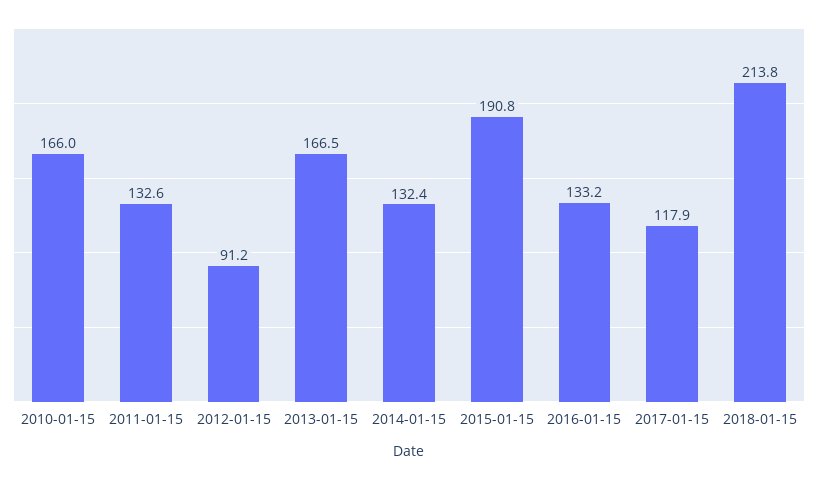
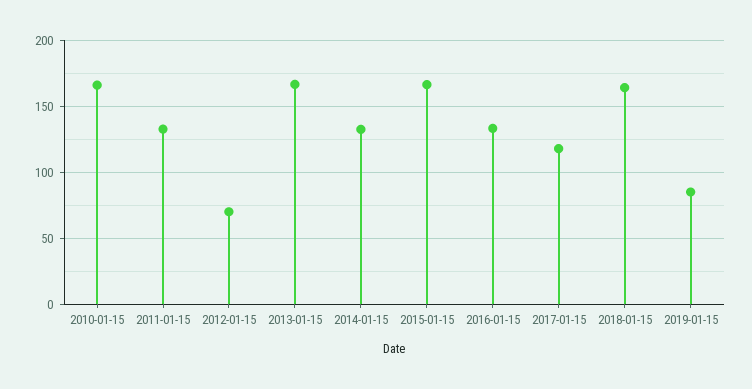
2012-01-15: 91.2 -> 70
2015-01-15: 190.8 -> 165
2018-01-15: 213.8 -> 165
2019-01-15: none -> 85

